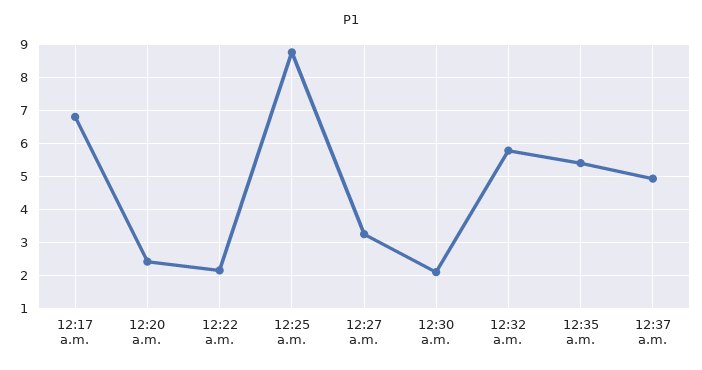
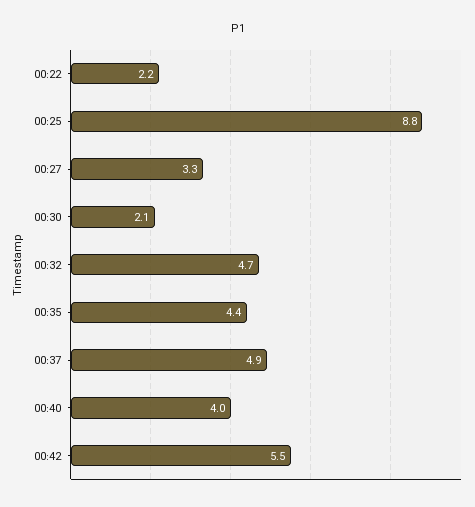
12:17 a.m.: 6.8 -> none
12:20 a.m.: 2.4 -> none
12:32 a.m.: 5.8 -> 4.7
12:35 a.m.: 5.4 -> 4.4
00:40: none -> 4
00:42: none -> 5.5

